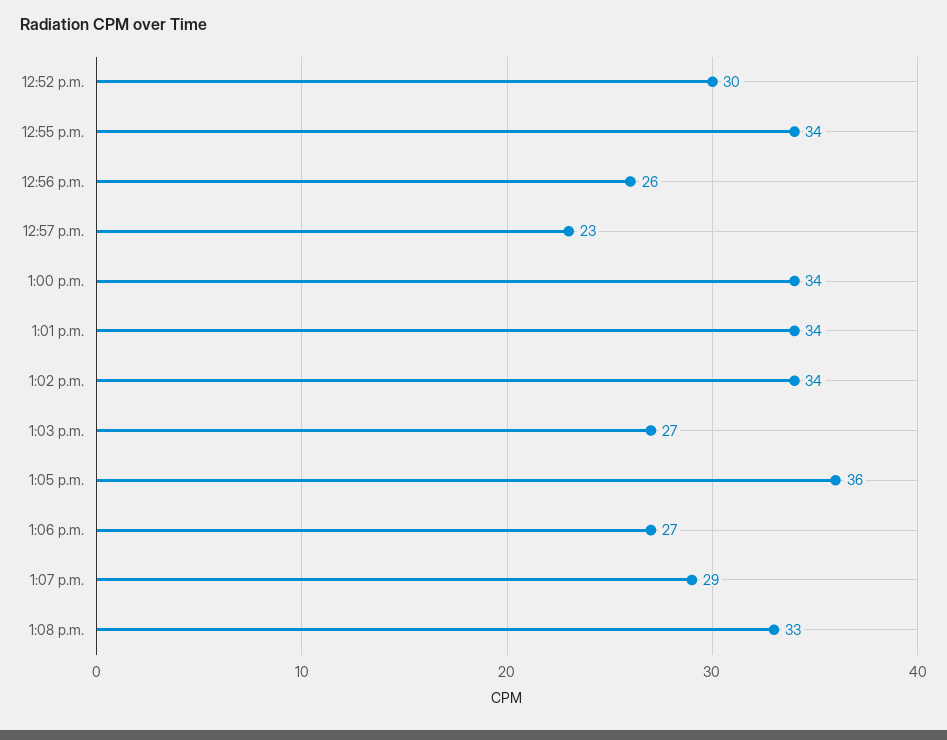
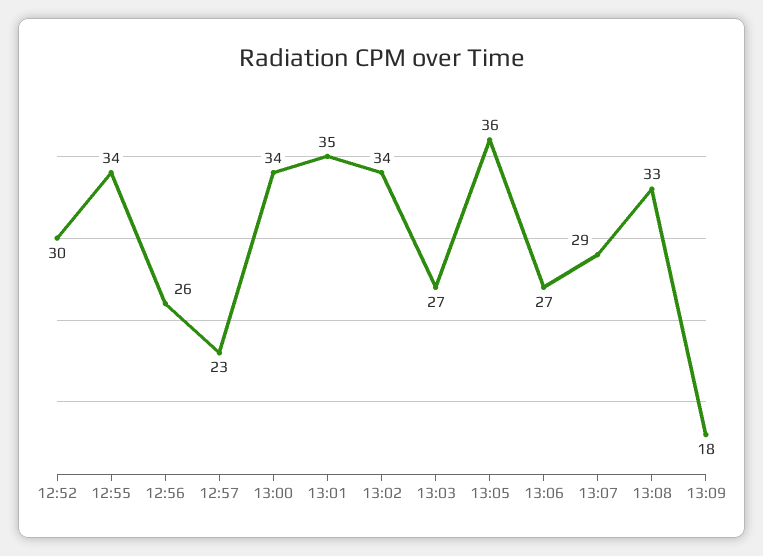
1:01 p.m.: 34 -> 35
13:09: none -> 18

